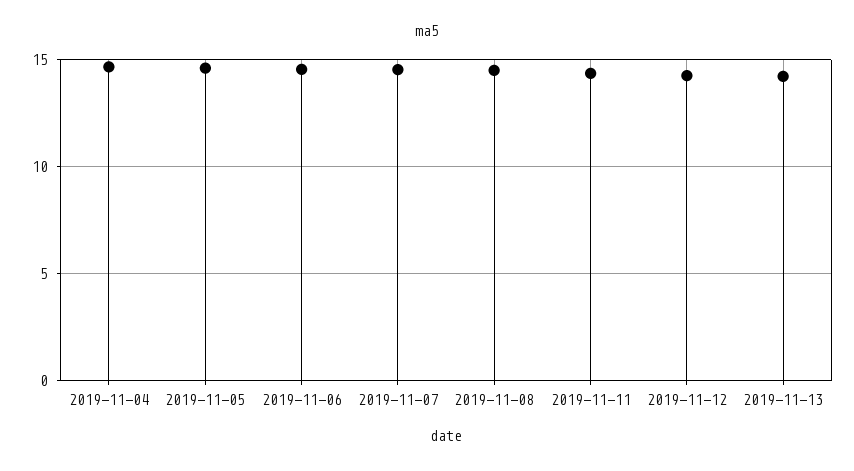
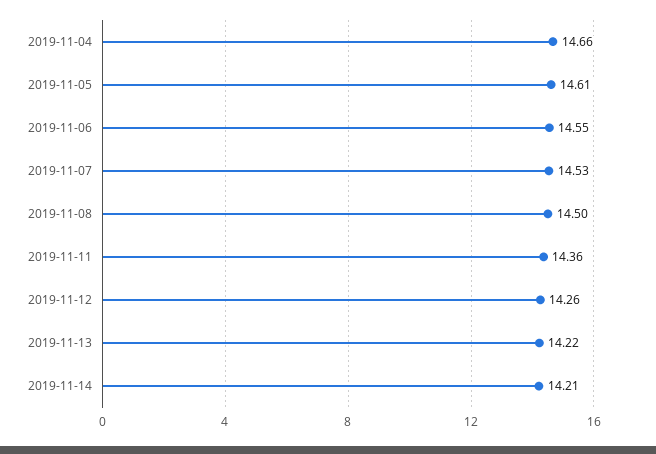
2019-11-14: none -> 14.21

